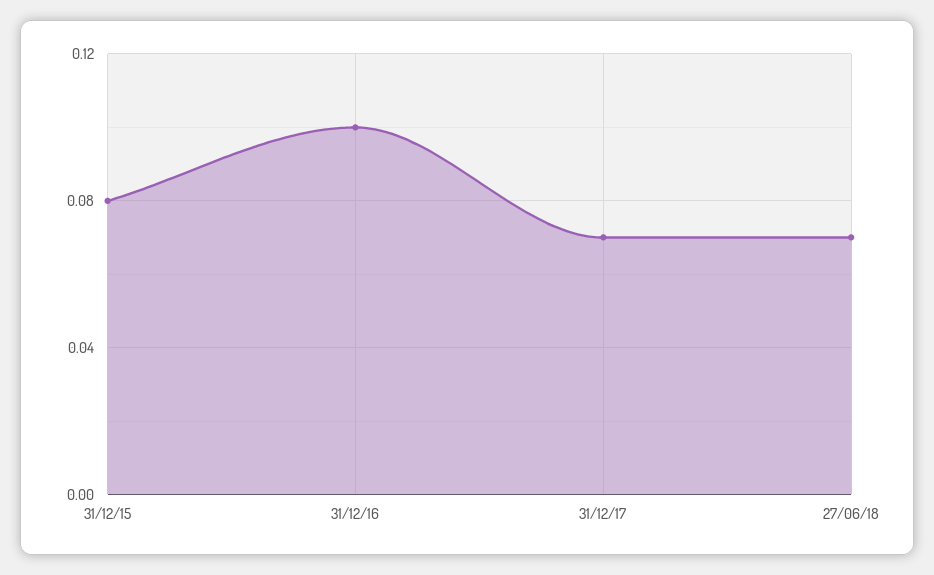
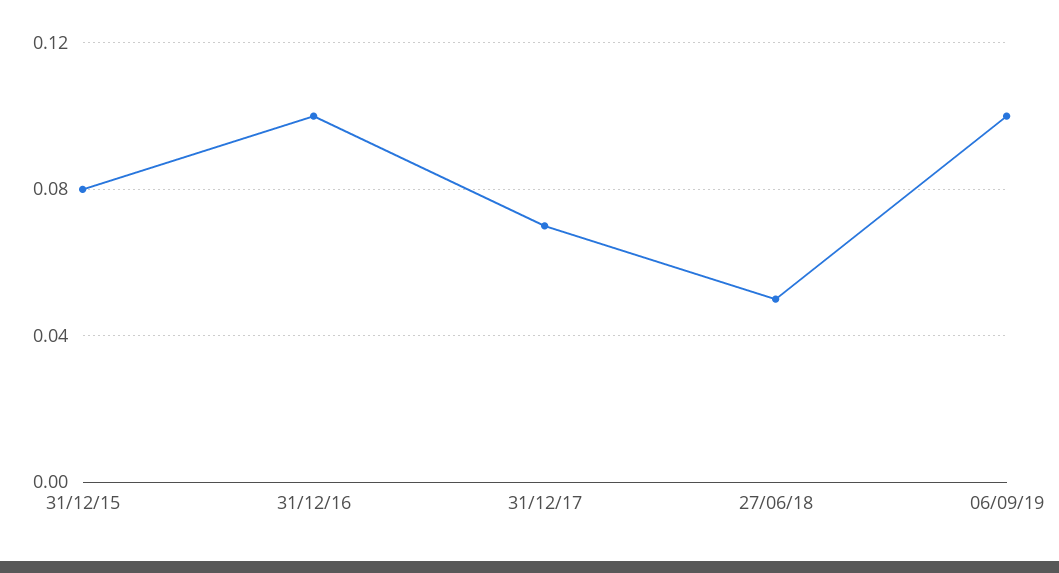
27/06/18: 0.07 -> 0.05
06/09/19: none -> 0.1

